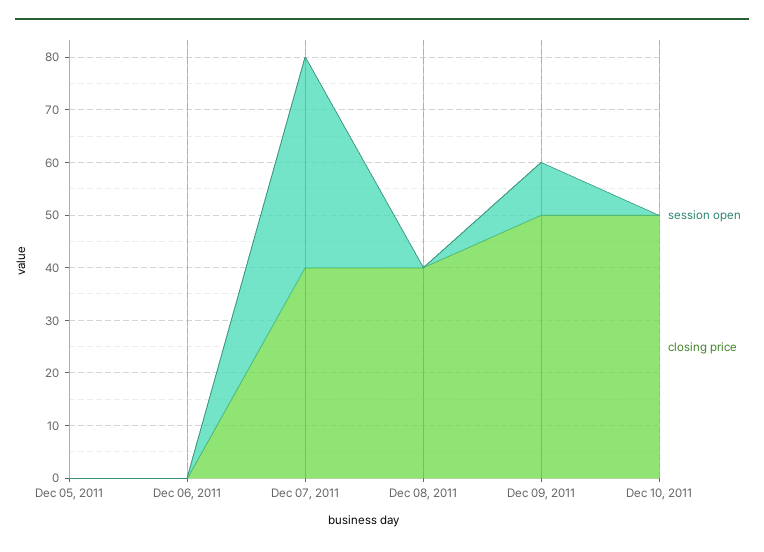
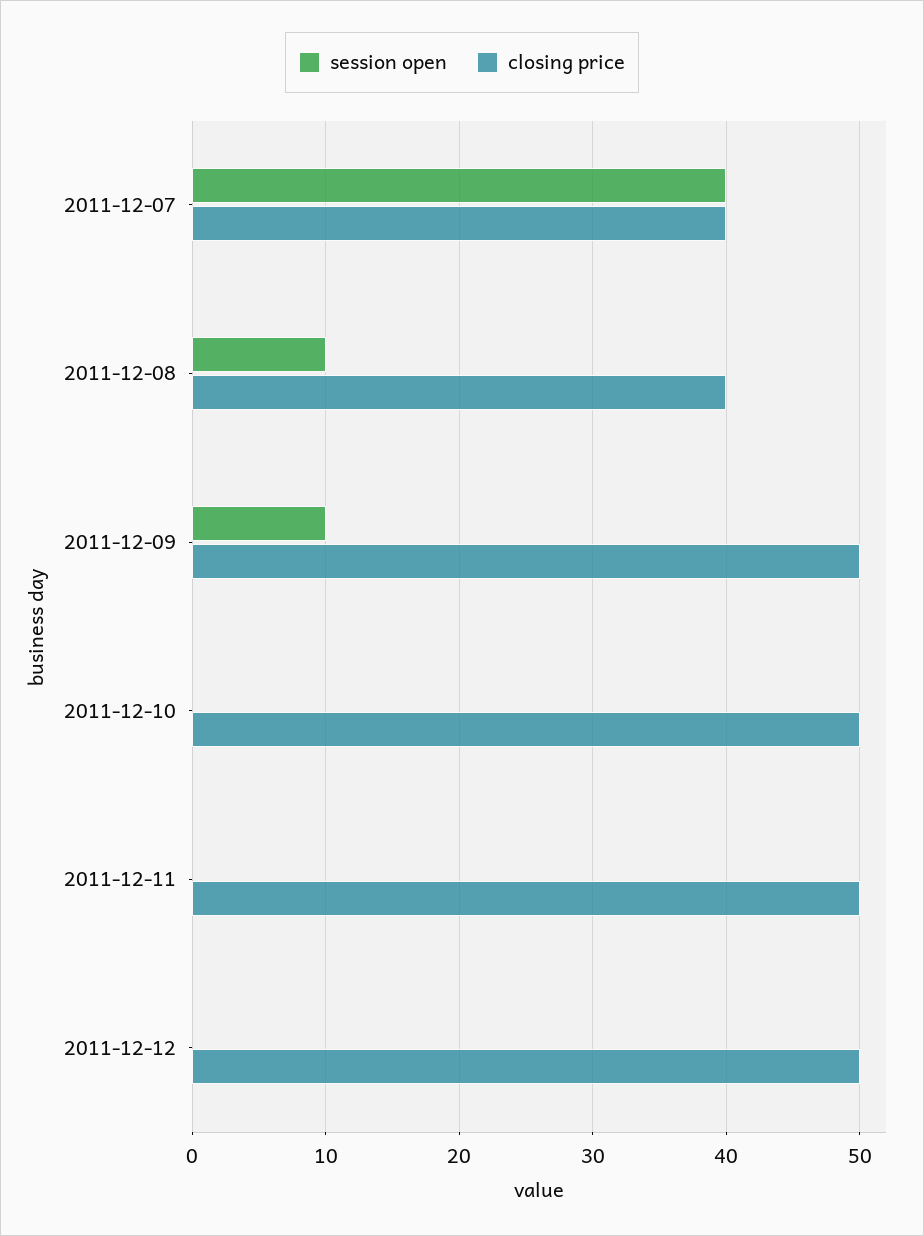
session open, Dec 05, 2011: 0 -> none
closing price, Dec 05, 2011: 0 -> none
session open, Dec 06, 2011: 0 -> none
closing price, Dec 06, 2011: 0 -> none
session open, Dec 08, 2011: 0 -> 10
session open, 2011-12-11: none -> 0
closing price, 2011-12-11: none -> 50
session open, 2011-12-12: none -> 0
closing price, 2011-12-12: none -> 50

